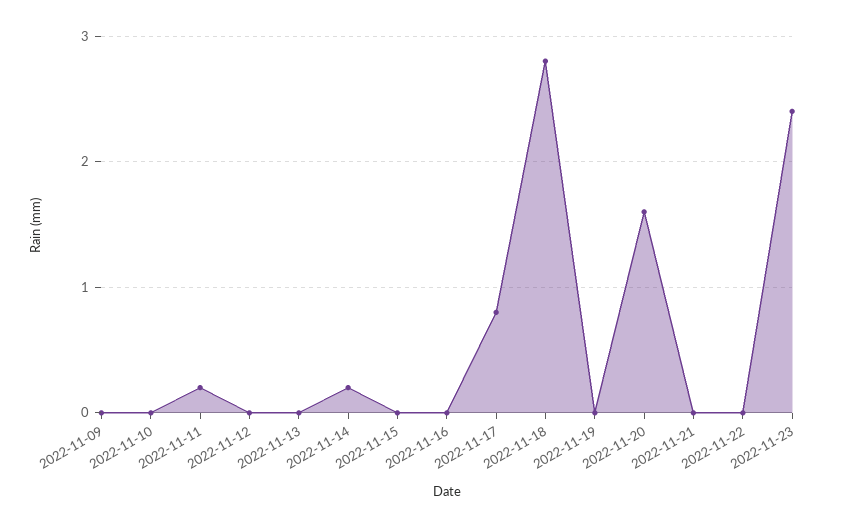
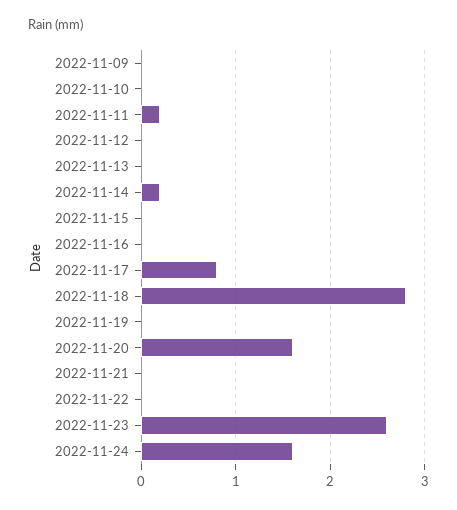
2022-11-23: 2.4 -> 2.6
2022-11-24: none -> 1.6

